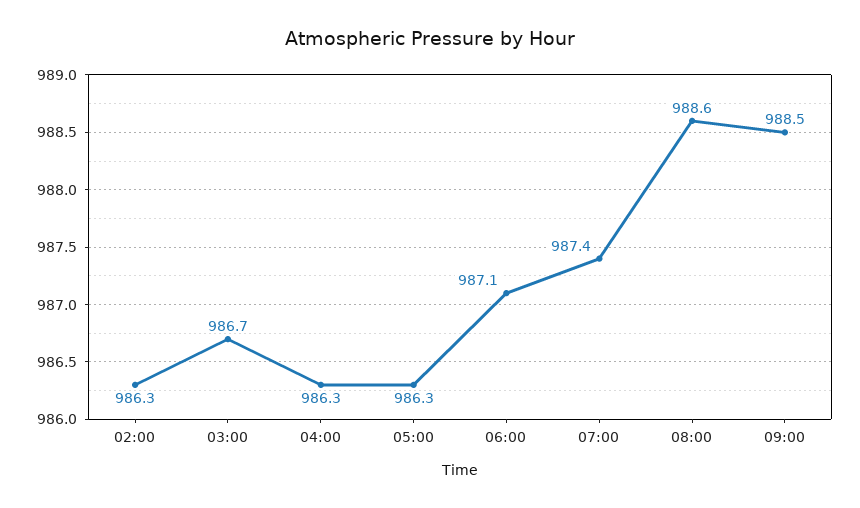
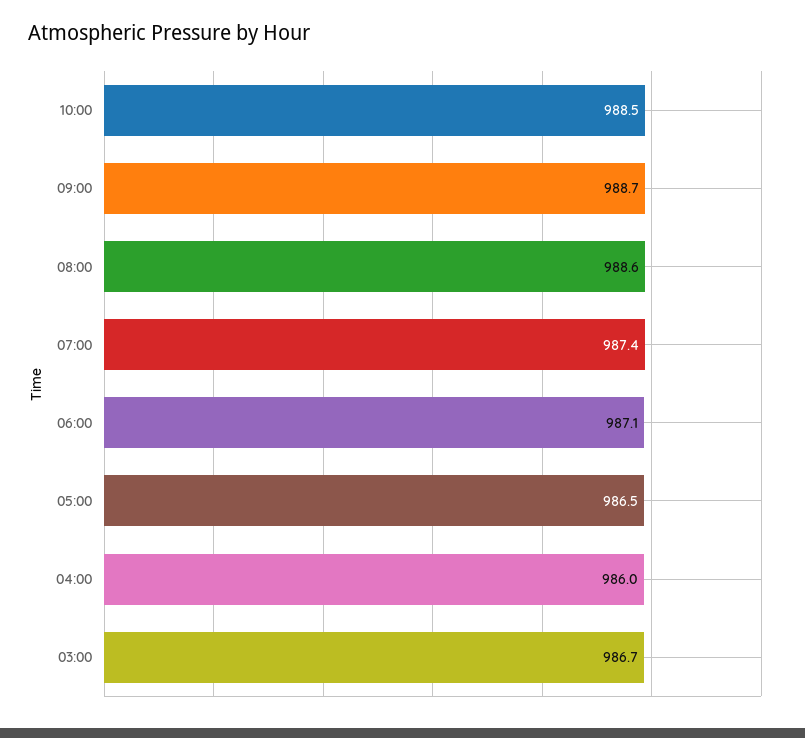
02:00: 986.3 -> none
04:00: 986.3 -> 986
05:00: 986.3 -> 986.5
09:00: 988.5 -> 988.7
10:00: none -> 988.5

